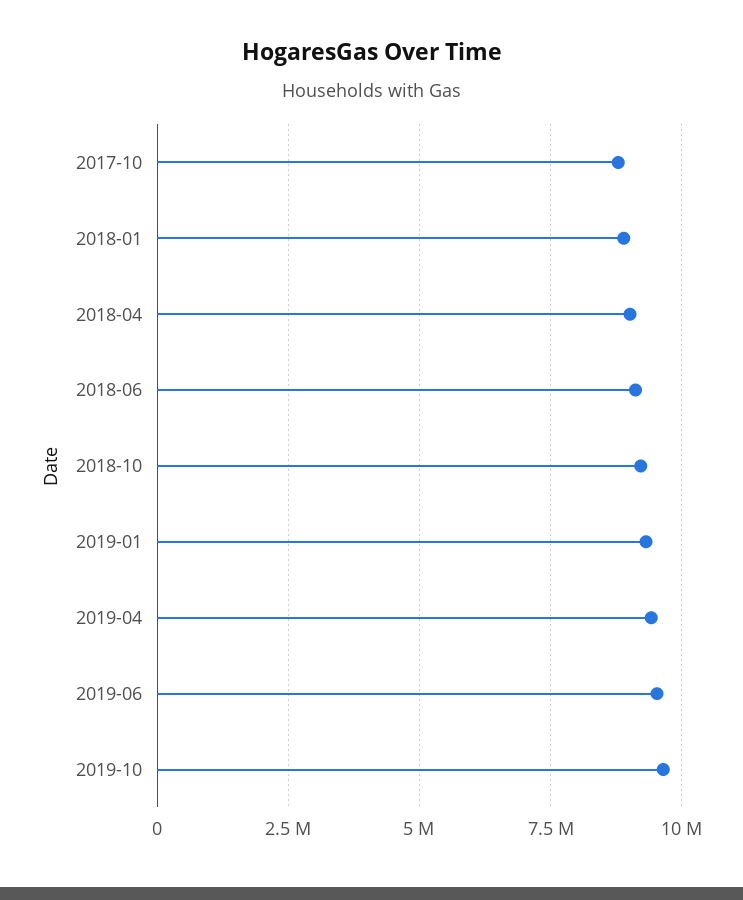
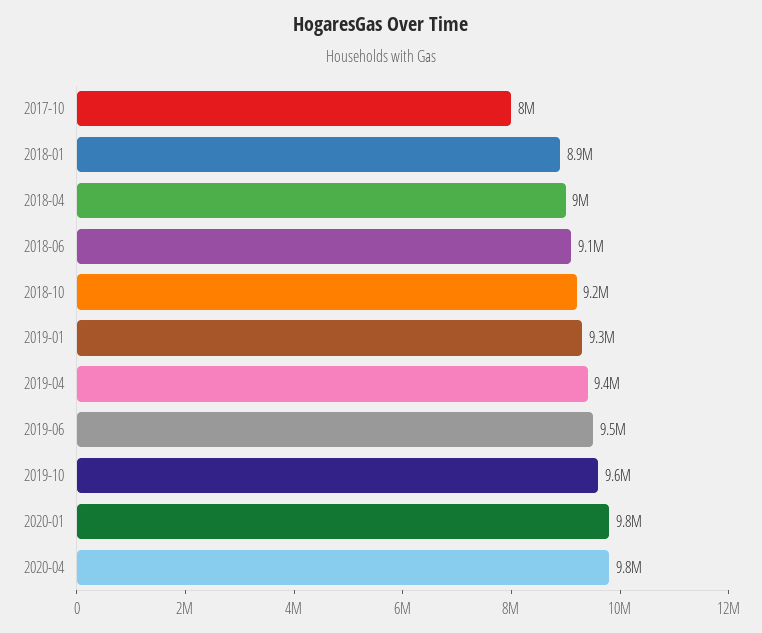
2017-10: 8750000 -> 8000000
2020-01: none -> 9800000
2020-04: none -> 9800000

